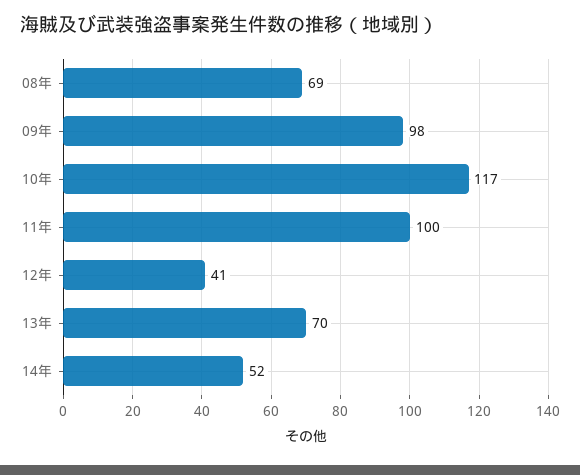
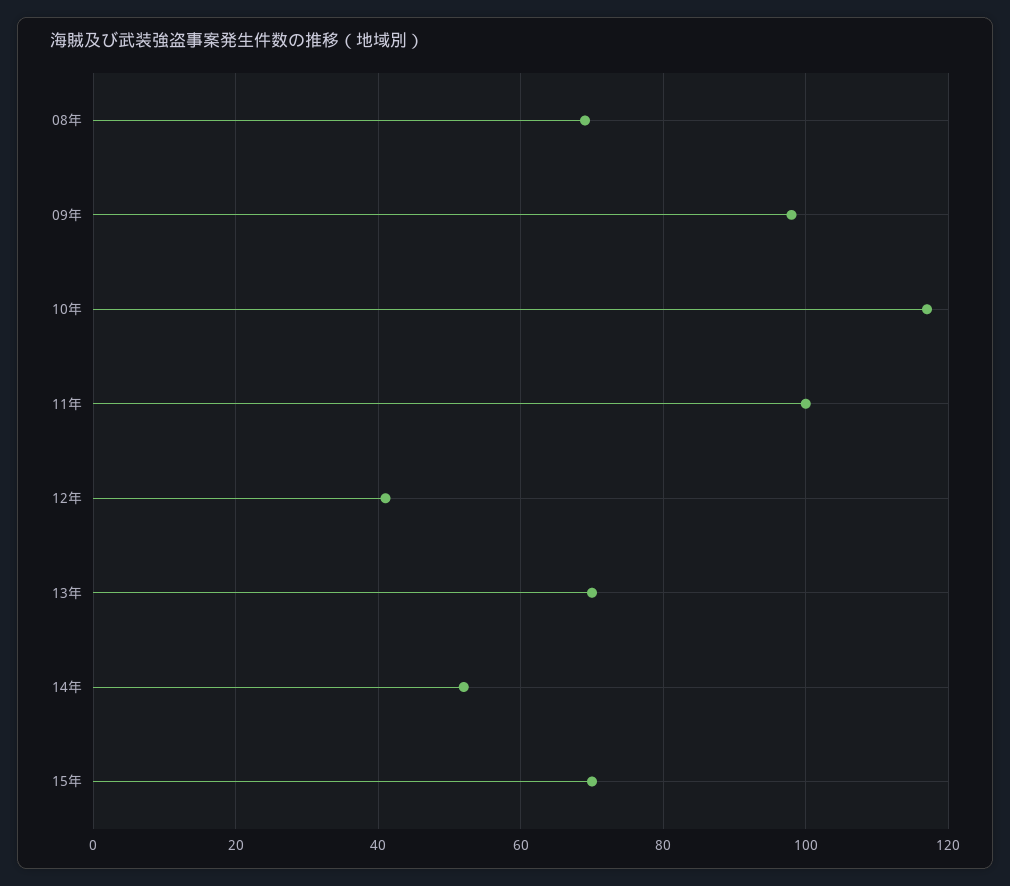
15年: none -> 70

